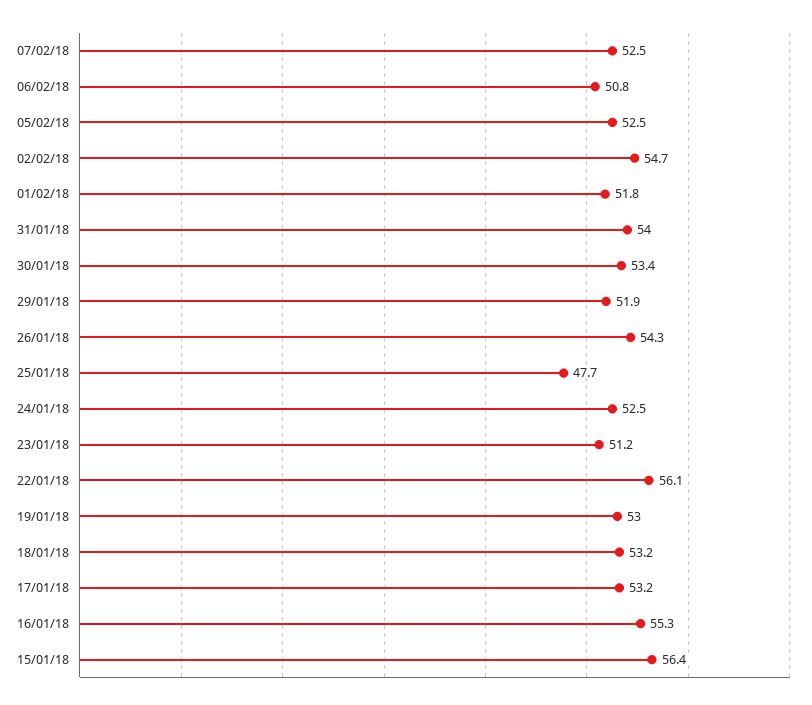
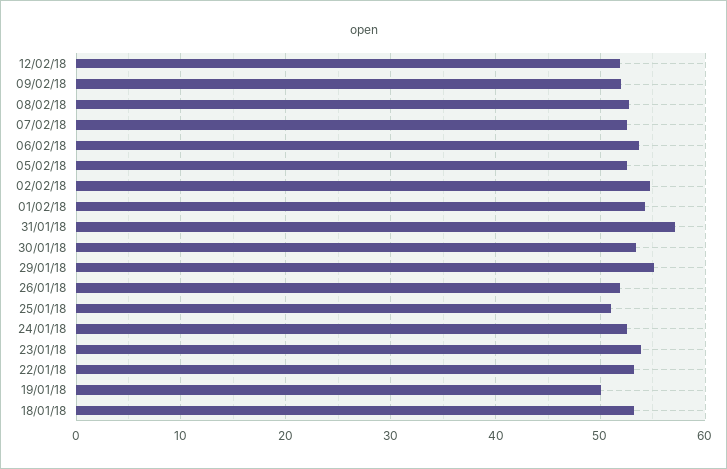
06/02/18: 50.8 -> 54
01/02/18: 51.8 -> 54
31/01/18: 54 -> 57
29/01/18: 51.9 -> 55
26/01/18: 54.3 -> 52
25/01/18: 47.7 -> 51
23/01/18: 51.2 -> 54
22/01/18: 56.1 -> 53
19/01/18: 53 -> 50
17/01/18: 53.2 -> none
16/01/18: 55.3 -> none
15/01/18: 56.4 -> none
12/02/18: none -> 52
09/02/18: none -> 52
08/02/18: none -> 53

